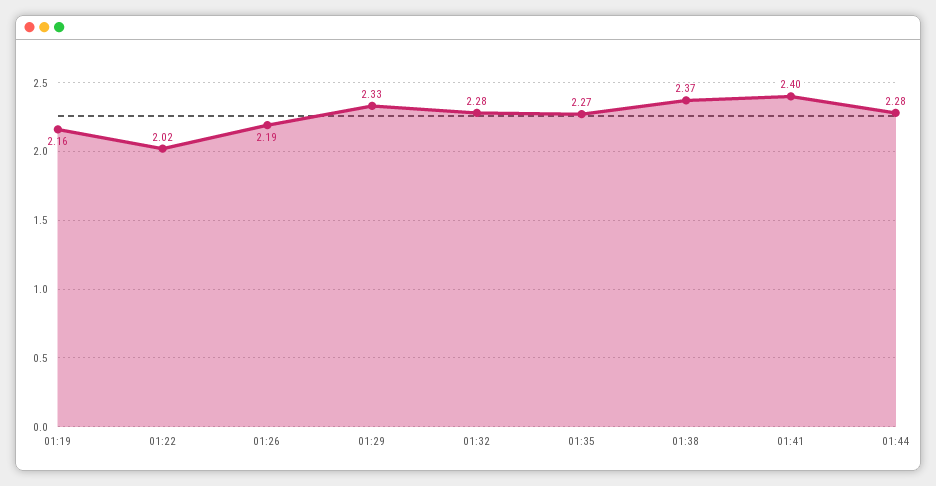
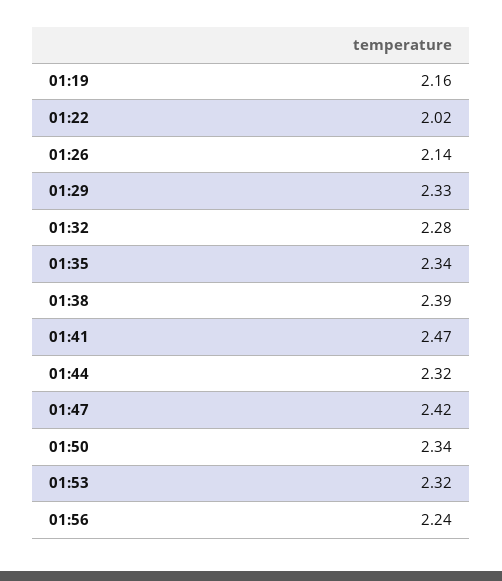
01:26: 2.19 -> 2.14
01:35: 2.27 -> 2.34
01:38: 2.37 -> 2.39
01:41: 2.4 -> 2.47
01:44: 2.28 -> 2.32
01:47: none -> 2.42
01:50: none -> 2.34
01:53: none -> 2.32
01:56: none -> 2.24

